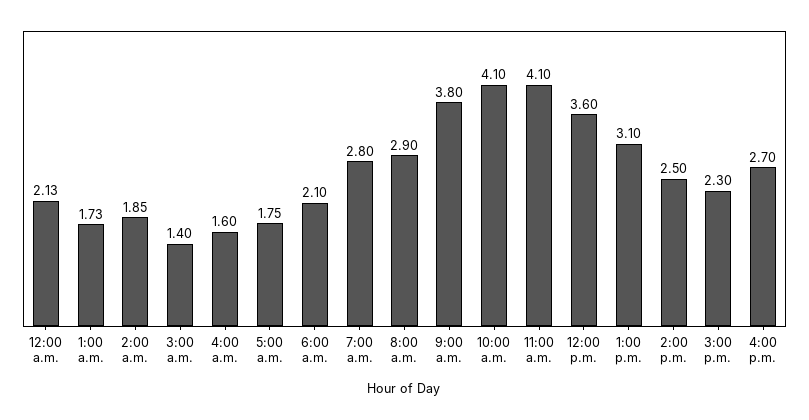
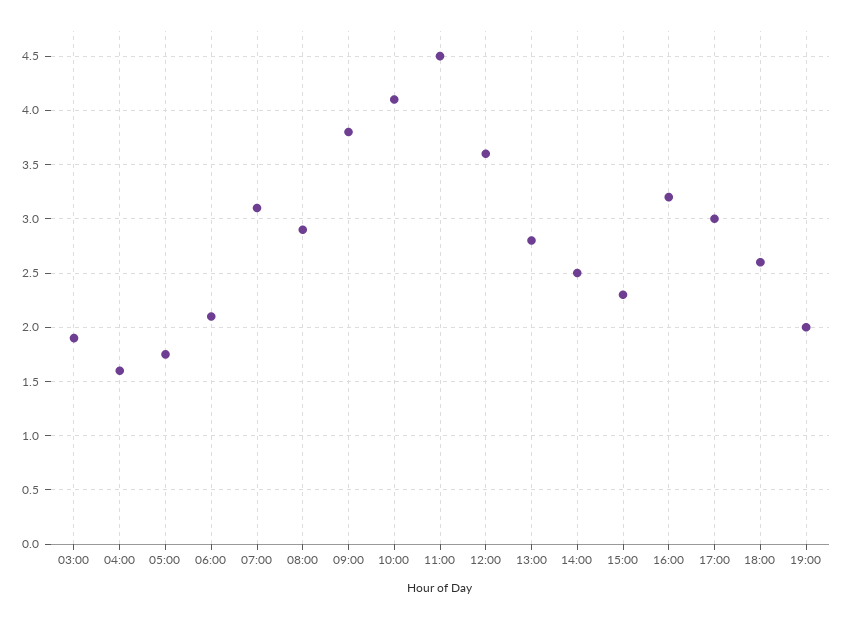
12:00 a.m.: 2.13 -> none
1:00 a.m.: 1.73 -> none
2:00 a.m.: 1.85 -> none
3:00 a.m.: 1.4 -> 1.9
7:00 a.m.: 2.8 -> 3.1
11:00 a.m.: 4.1 -> 4.5
1:00 p.m.: 3.1 -> 2.8
4:00 p.m.: 2.7 -> 3.2
17:00: none -> 3
18:00: none -> 2.6
19:00: none -> 2

